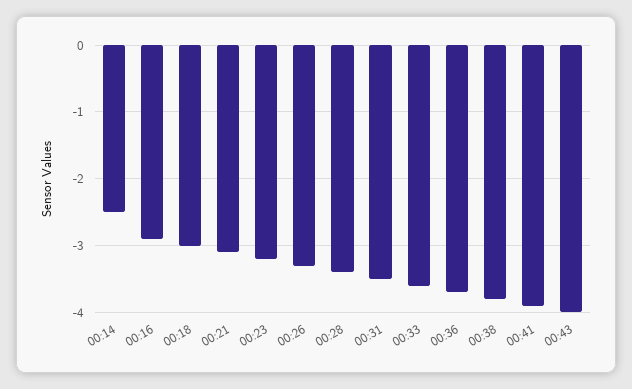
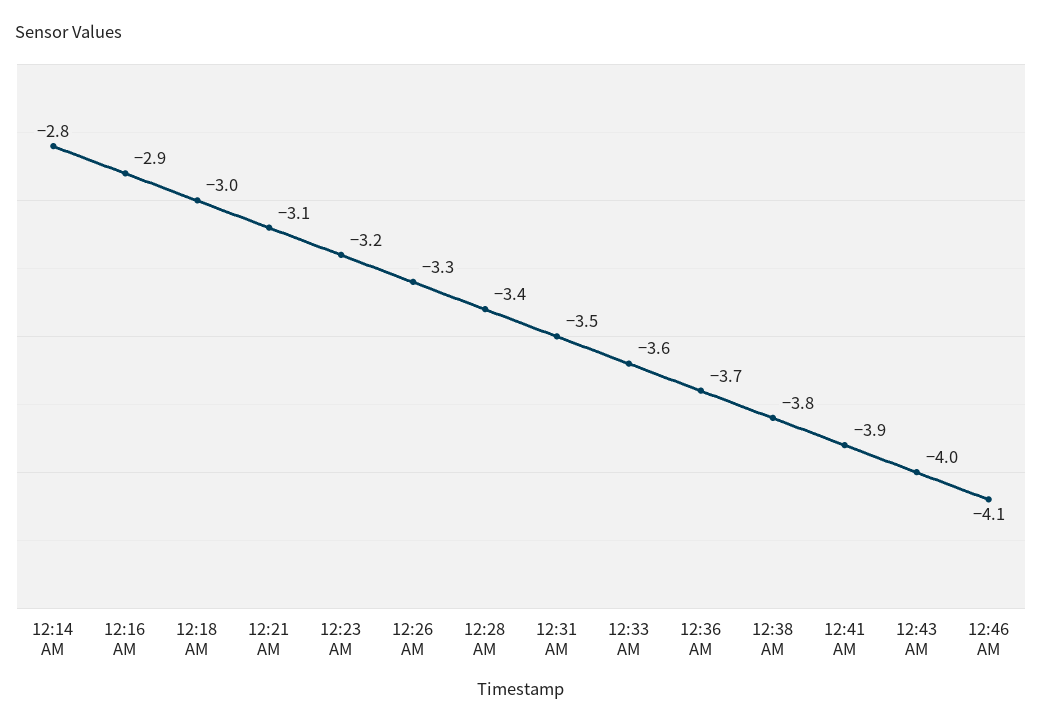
00:14: -2.5 -> -2.8
12:46 AM: none -> -4.1

